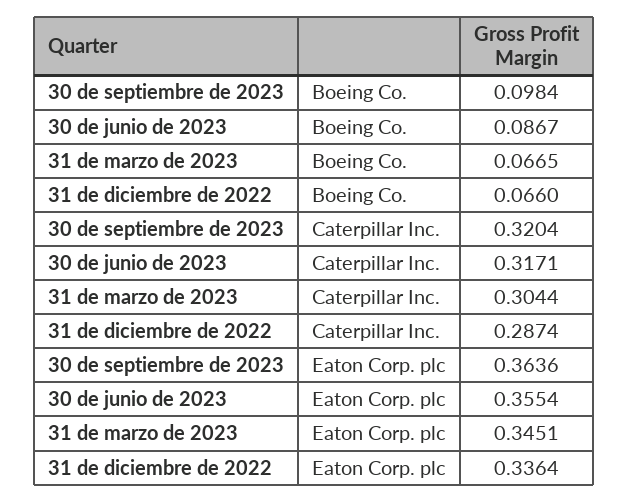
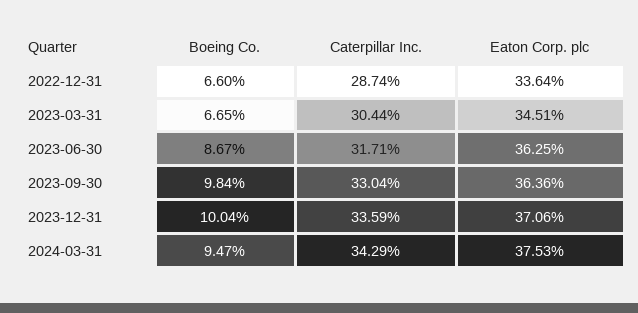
30 de septiembre de 2023, Caterpillar Inc.: 0.3204 -> 0.3304
30 de junio de 2023, Eaton Corp. plc: 0.3554 -> 0.3625
2023-12-31, Boeing Co.: none -> 0.1004
2023-12-31, Caterpillar Inc.: none -> 0.3359
2023-12-31, Eaton Corp. plc: none -> 0.3706
2024-03-31, Boeing Co.: none -> 0.0947
2024-03-31, Caterpillar Inc.: none -> 0.3429
2024-03-31, Eaton Corp. plc: none -> 0.3753

